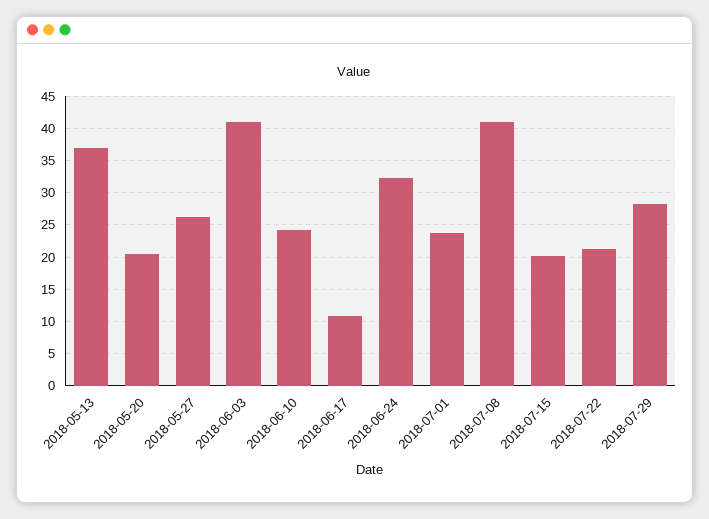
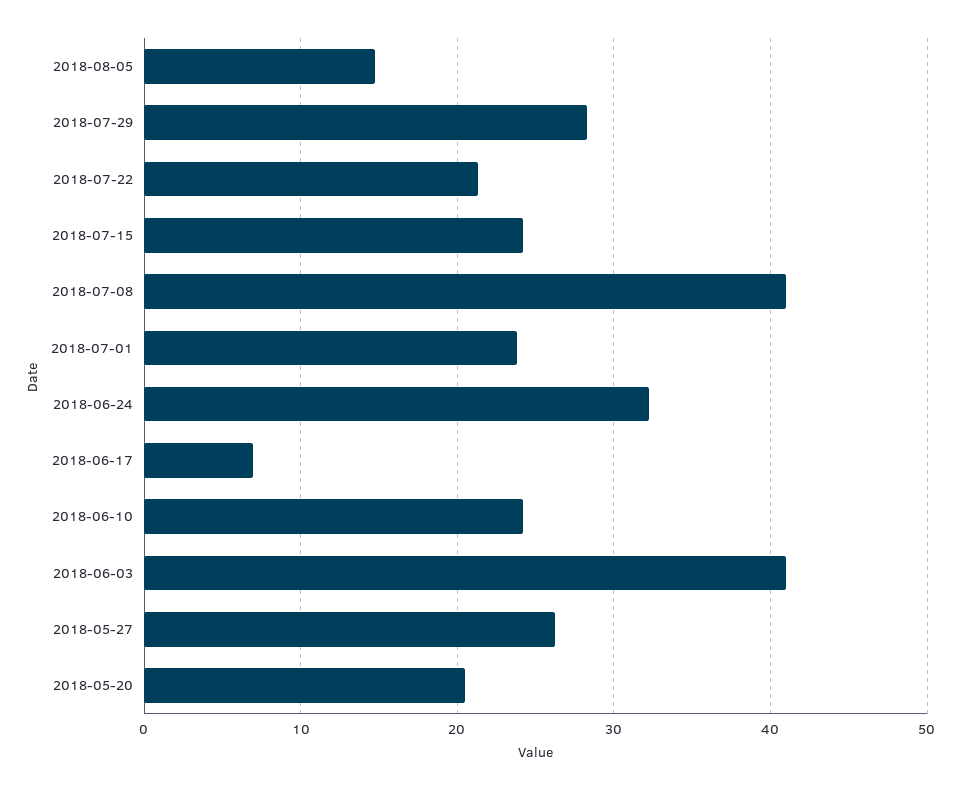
2018-05-13: 37 -> none
2018-06-17: 11 -> 7
2018-07-15: 20 -> 24
2018-08-05: none -> 15

